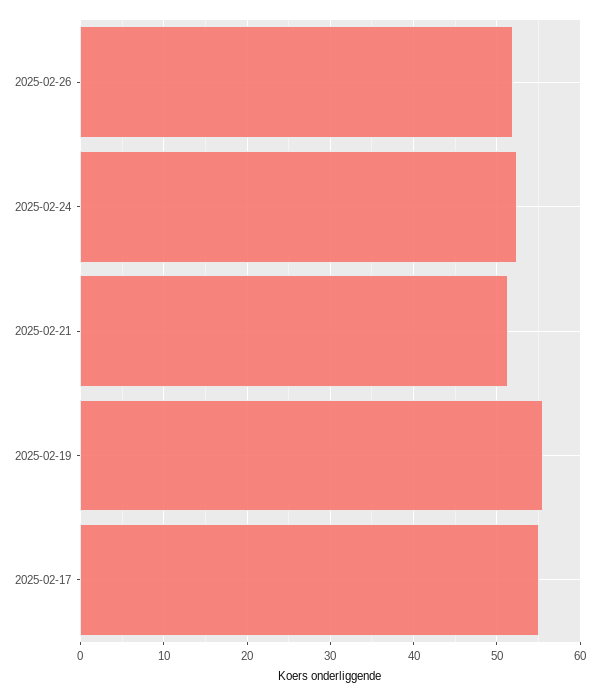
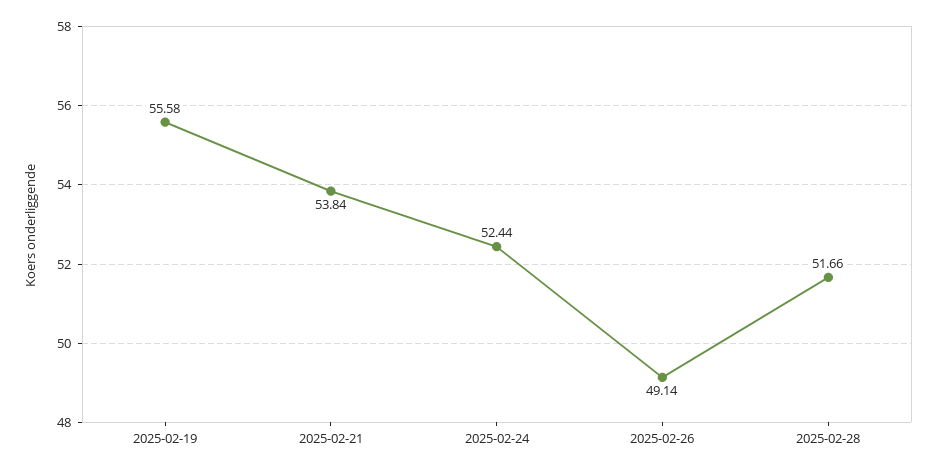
2025-02-26: 52 -> 49.14
2025-02-21: 51 -> 53.84
2025-02-17: 55 -> none
2025-02-28: none -> 51.66

